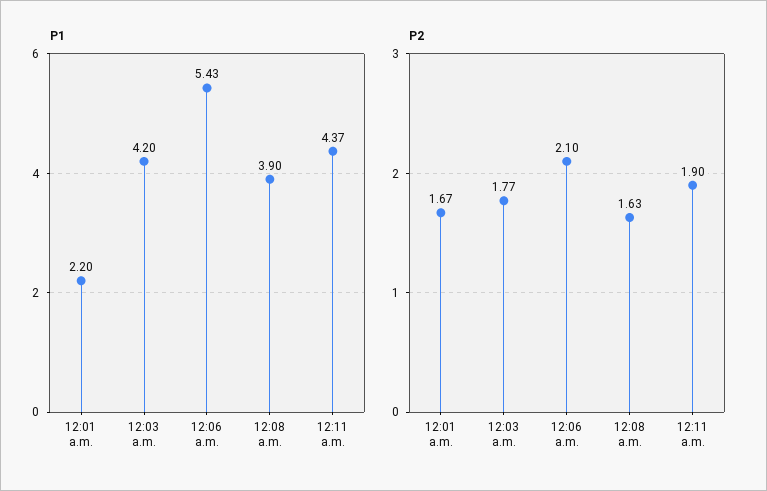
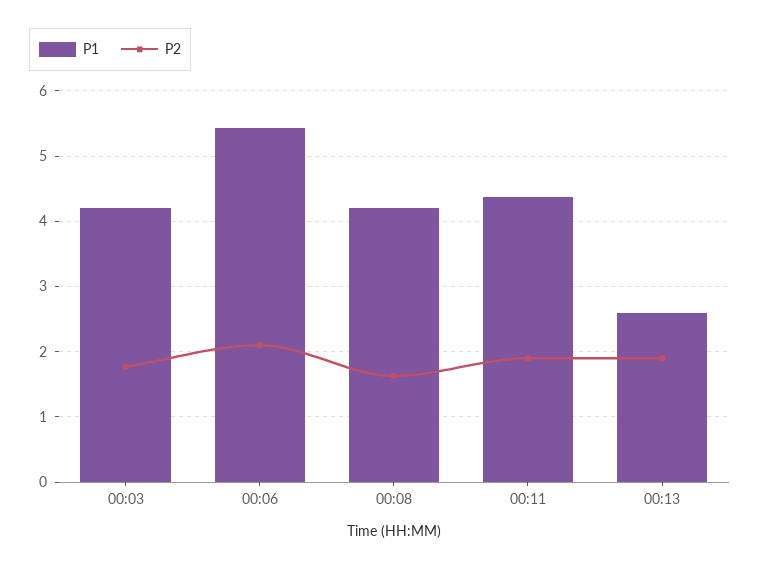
P1, 12:01 a.m.: 2.2 -> none
P1, 12:08 a.m.: 3.9 -> 4.2
P2, 12:01 a.m.: 1.67 -> none
P1, 00:13: none -> 2.6
P2, 00:13: none -> 1.9

